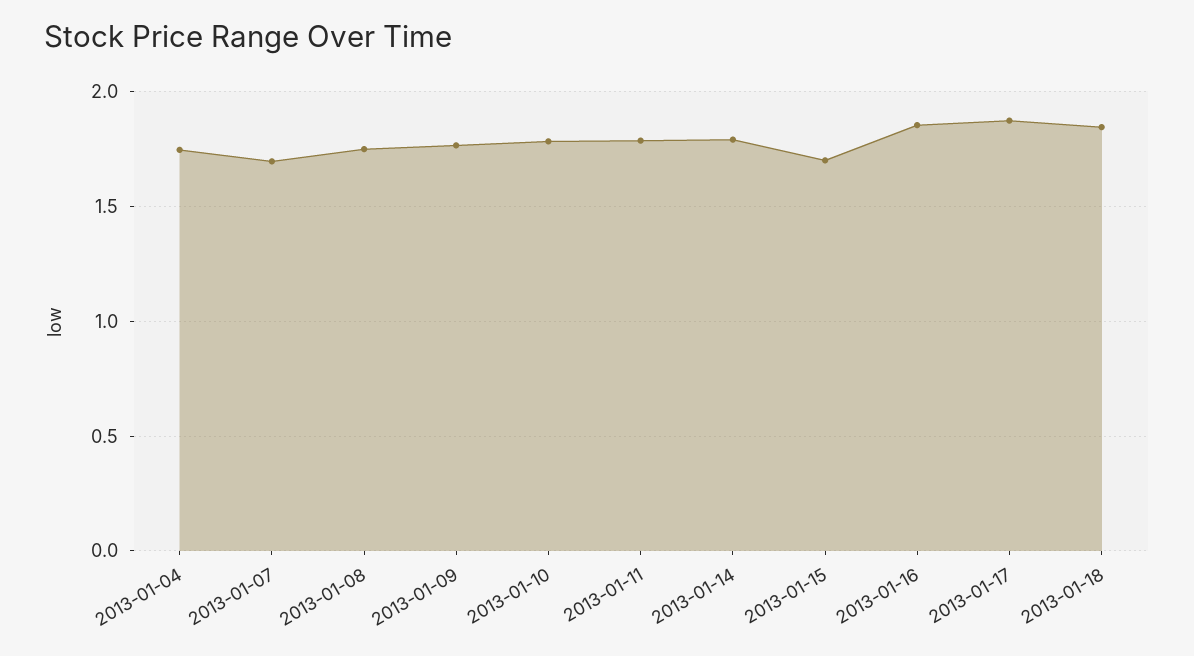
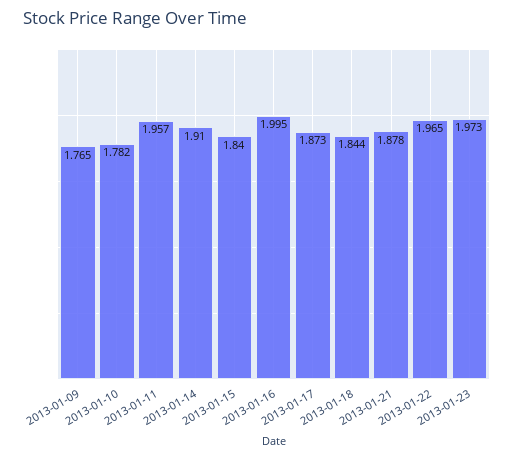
2013-01-04: 1.75 -> none
2013-01-07: 1.7 -> none
2013-01-08: 1.75 -> none
2013-01-11: 1.8 -> 1.957
2013-01-14: 1.8 -> 1.91
2013-01-15: 1.7 -> 1.84
2013-01-16: 1.85 -> 1.995
2013-01-21: none -> 1.878
2013-01-22: none -> 1.965
2013-01-23: none -> 1.973

